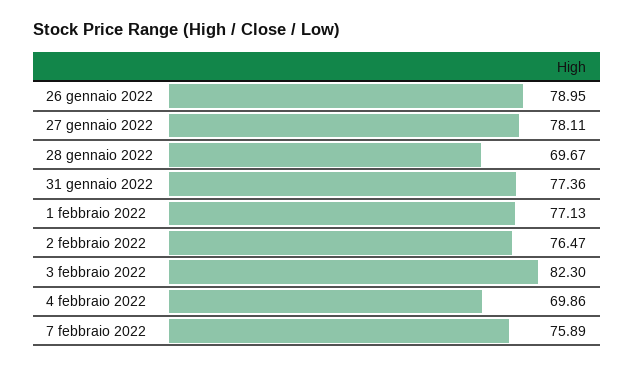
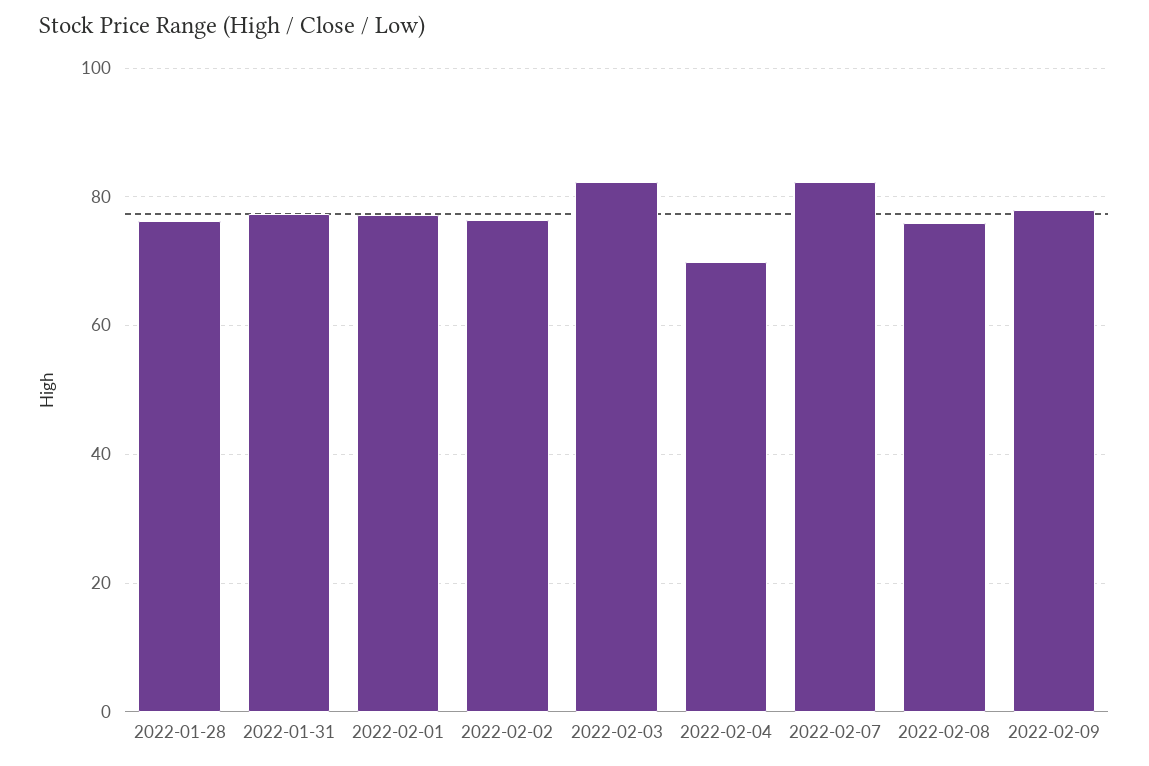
26 gennaio 2022: 78.95 -> none
27 gennaio 2022: 78.11 -> none
28 gennaio 2022: 69.67 -> 76
7 febbraio 2022: 75.89 -> 82
2022-02-08: none -> 76
2022-02-09: none -> 78

